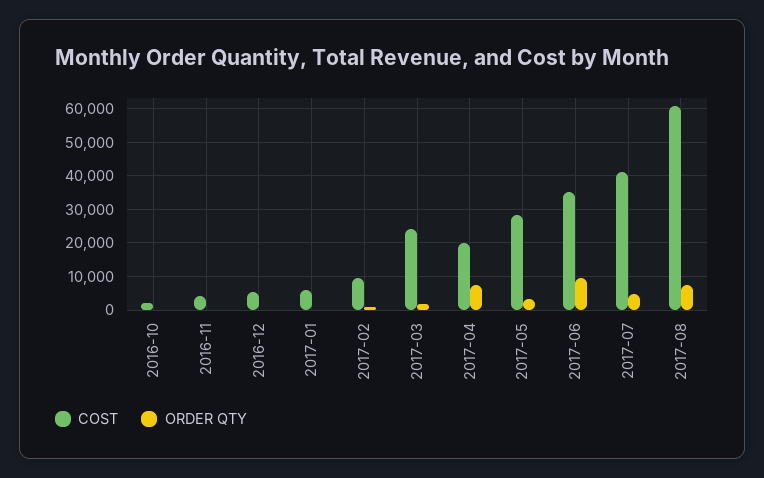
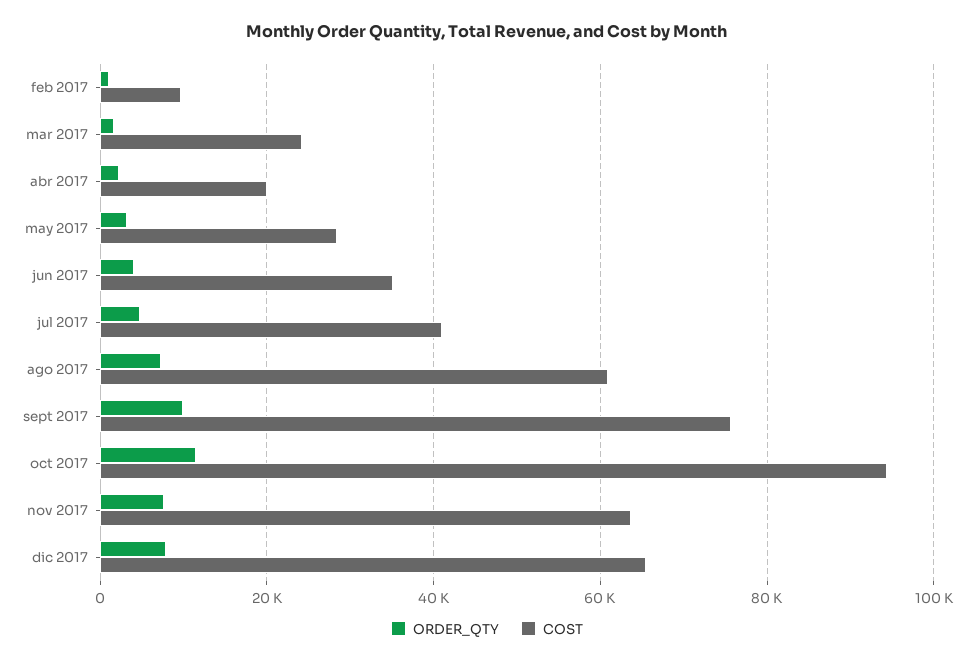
COST, 2016-10: 2000 -> none
ORDER QTY, 2016-10: 0 -> none
COST, 2016-11: 4000 -> none
ORDER QTY, 2016-11: 0 -> none
COST, 2016-12: 6000 -> none
ORDER QTY, 2016-12: 0 -> none
COST, 2017-01: 6000 -> none
ORDER QTY, 2017-01: 0 -> none
ORDER QTY, 2017-04: 8000 -> 2000
ORDER QTY, 2017-06: 10000 -> 4000
ORDER QTY, sept 2017: none -> 10000
COST, sept 2017: none -> 76000
ORDER QTY, oct 2017: none -> 12000
COST, oct 2017: none -> 94000
ORDER QTY, nov 2017: none -> 8000
COST, nov 2017: none -> 64000
ORDER QTY, dic 2017: none -> 8000
COST, dic 2017: none -> 66000

